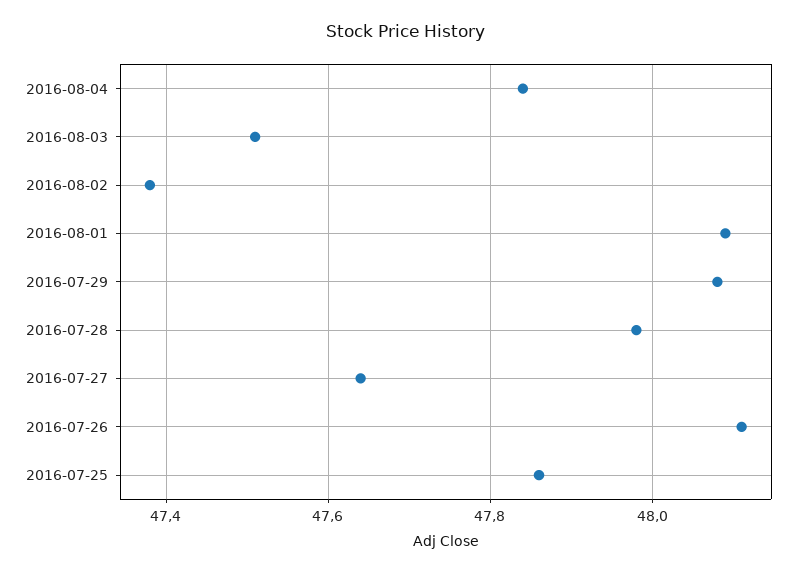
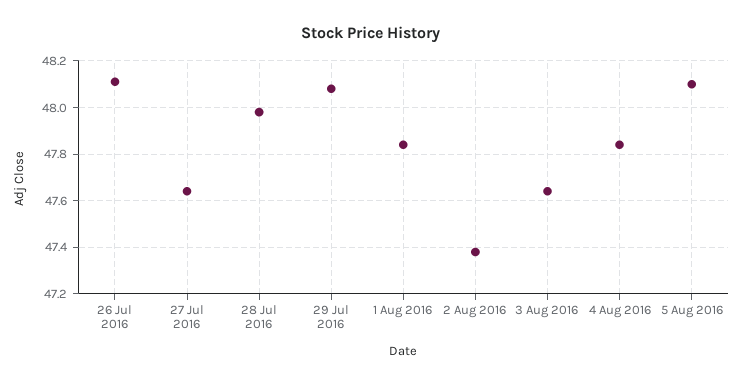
2016-08-03: 47.5 -> 47.65
2016-08-01: 48.1 -> 47.85
2016-07-25: 47.85 -> none
5 Aug 2016: none -> 48.1

